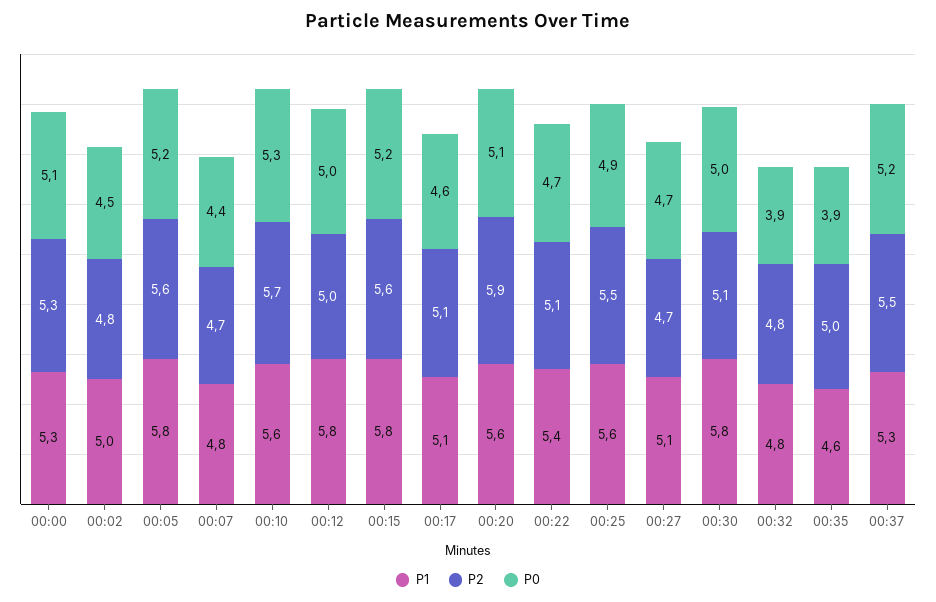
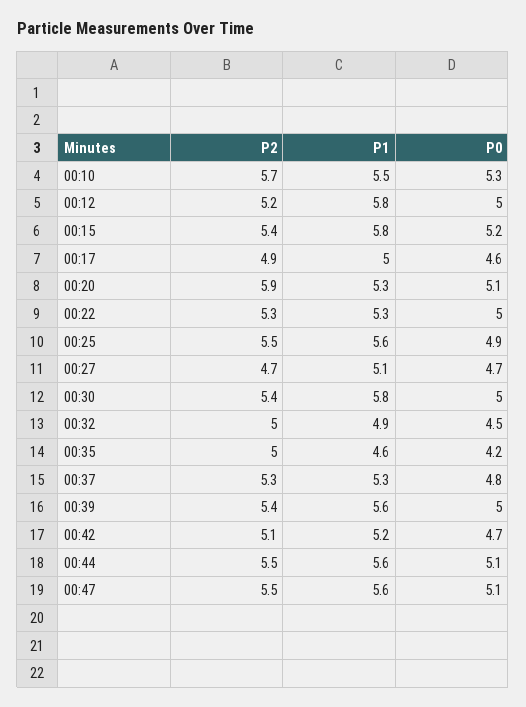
P1, 00:00: 5.3 -> none
P2, 00:00: 5.3 -> none
P0, 00:00: 5.1 -> none
P1, 00:02: 5 -> none
P2, 00:02: 4.8 -> none
P0, 00:02: 4.5 -> none
P1, 00:05: 5.8 -> none
P2, 00:05: 5.6 -> none
P0, 00:05: 5.2 -> none
P1, 00:07: 4.8 -> none
P2, 00:07: 4.7 -> none
P0, 00:07: 4.4 -> none
P1, 00:10: 5.6 -> 5.5
P2, 00:12: 5 -> 5.2
P2, 00:15: 5.6 -> 5.4
P1, 00:17: 5.1 -> 5
P2, 00:17: 5.1 -> 4.9
P1, 00:20: 5.6 -> 5.3
P1, 00:22: 5.4 -> 5.3
P2, 00:22: 5.1 -> 5.3
P0, 00:22: 4.7 -> 5
P2, 00:30: 5.1 -> 5.4
P1, 00:32: 4.8 -> 4.9
P2, 00:32: 4.8 -> 5
P0, 00:32: 3.9 -> 4.5
P0, 00:35: 3.9 -> 4.2
P2, 00:37: 5.5 -> 5.3
P0, 00:37: 5.2 -> 4.8
P2, 00:39: none -> 5.4
P1, 00:39: none -> 5.6
P0, 00:39: none -> 5
P2, 00:42: none -> 5.1
P1, 00:42: none -> 5.2
P0, 00:42: none -> 4.7
P2, 00:44: none -> 5.5
P1, 00:44: none -> 5.6
P0, 00:44: none -> 5.1
P2, 00:47: none -> 5.5
P1, 00:47: none -> 5.6
P0, 00:47: none -> 5.1

